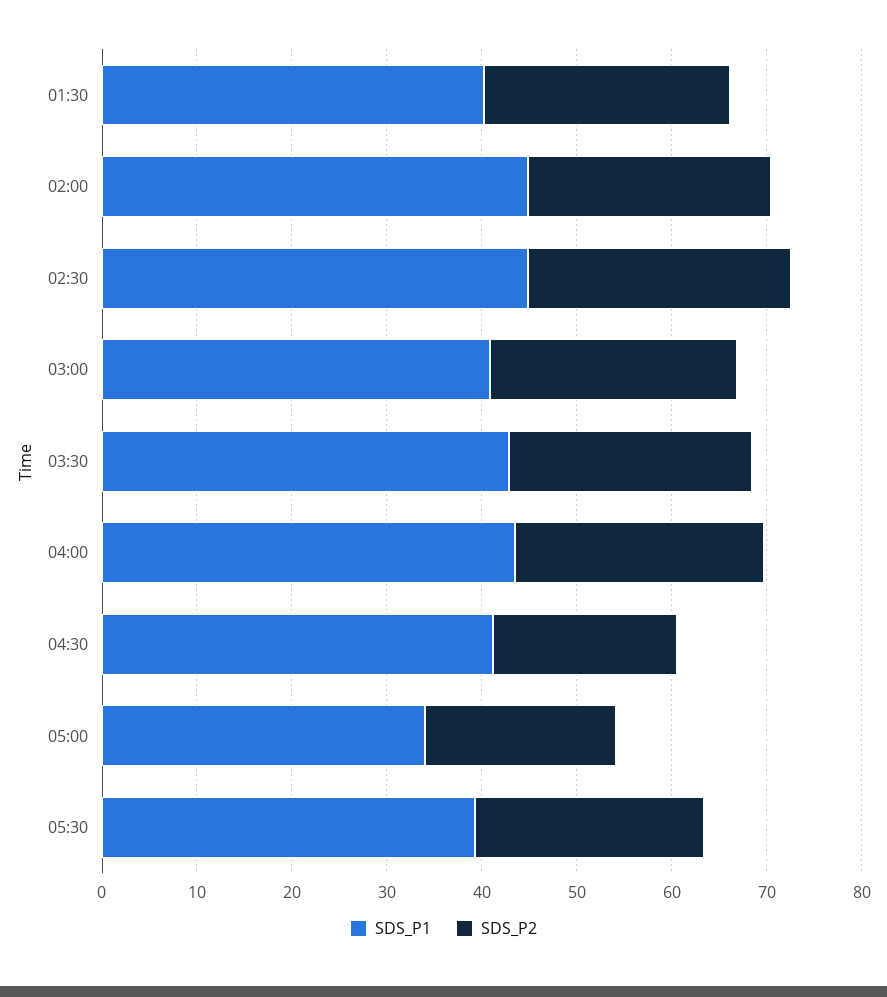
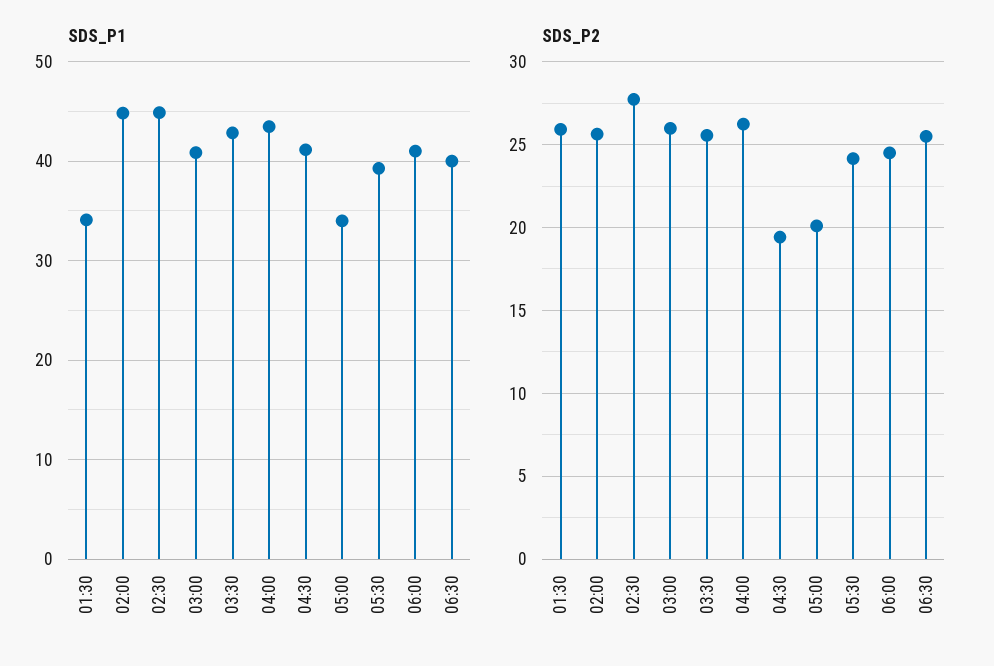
SDS_P1, 01:30: 40 -> 34
SDS_P1, 06:00: none -> 41
SDS_P1, 06:30: none -> 40
SDS_P2, 06:00: none -> 24.5
SDS_P2, 06:30: none -> 25.5

